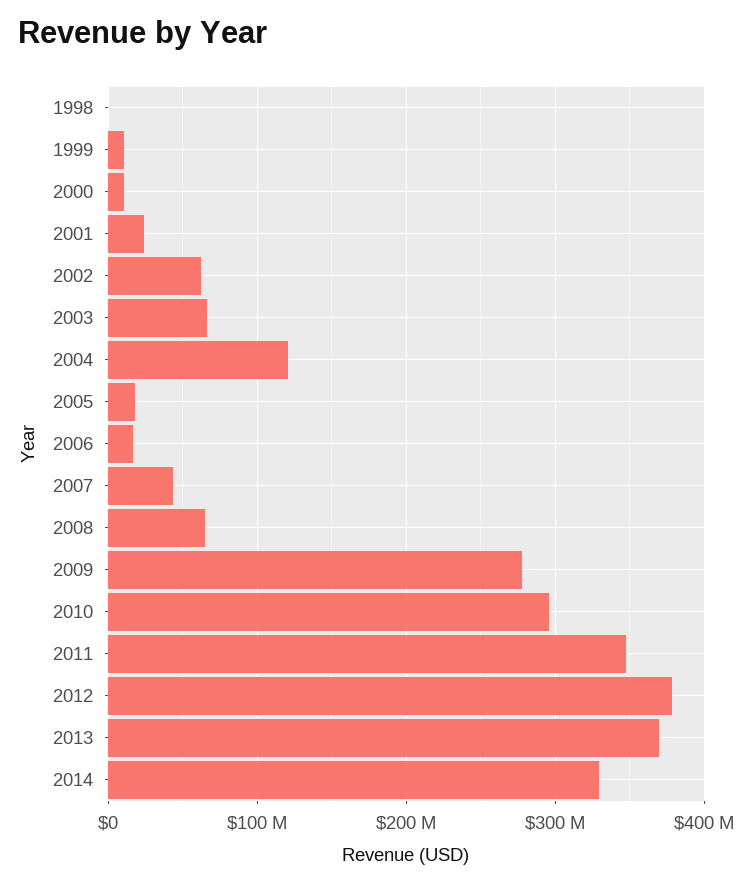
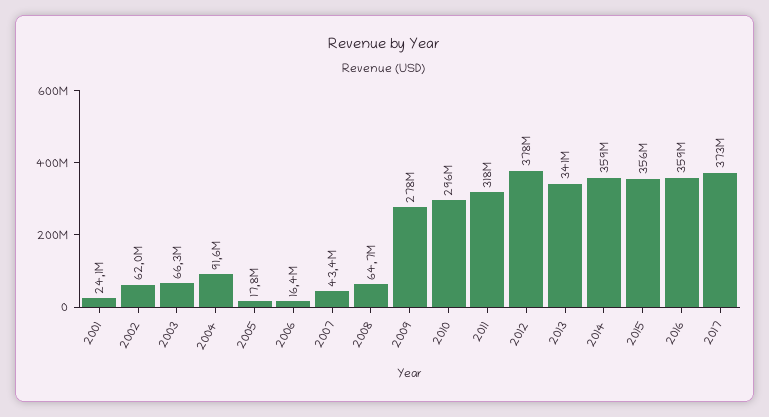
1998: 0 -> none
1999: 10000000 -> none
2000: 10000000 -> none
2004: 120000000 -> 91600000
2011: 350000000 -> 318000000
2013: 370000000 -> 341000000
2014: 330000000 -> 359000000
2015: none -> 356000000
2016: none -> 359000000
2017: none -> 373000000

